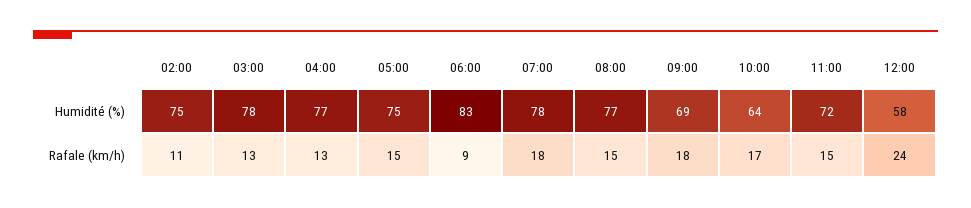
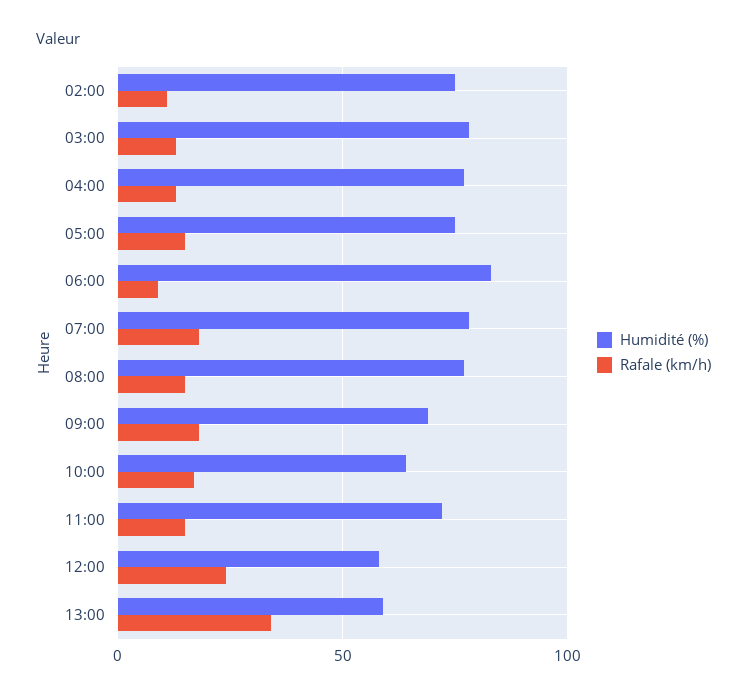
Humidité (%), 13:00: none -> 60
Rafale (km/h), 13:00: none -> 35

